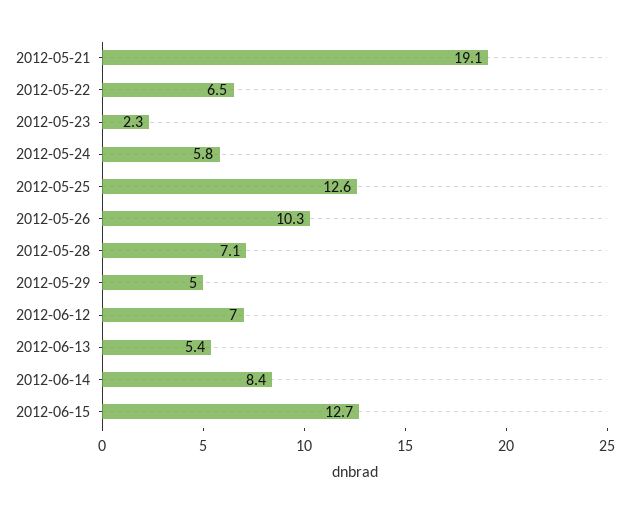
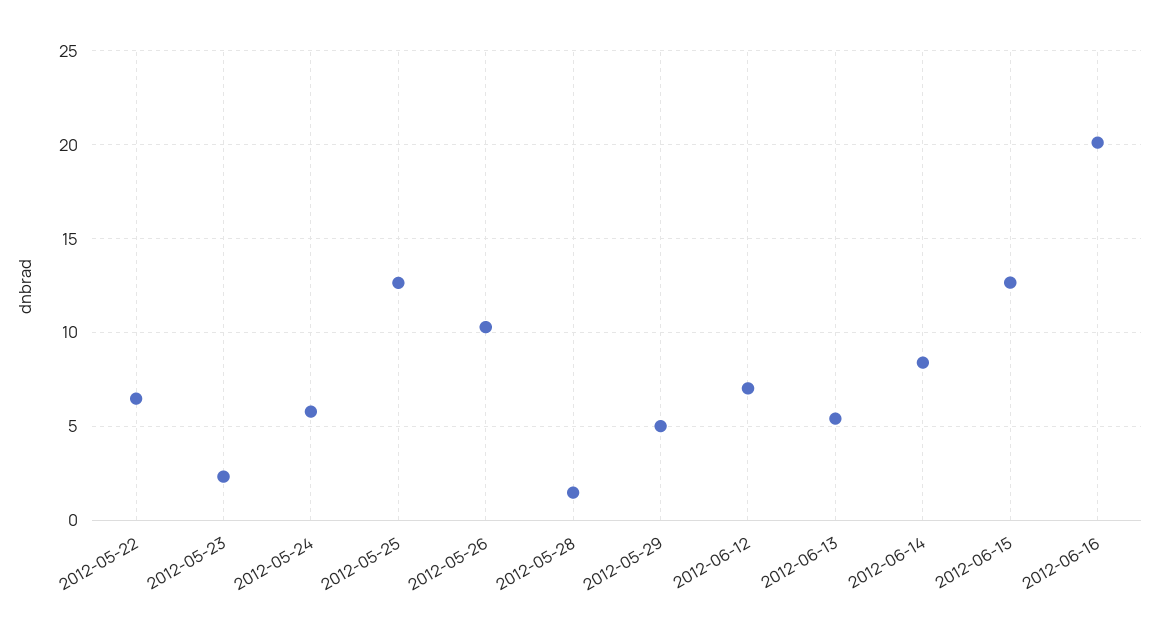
2012-05-21: 19.1 -> none
2012-05-28: 7.1 -> 1.5
2012-06-16: none -> 20

